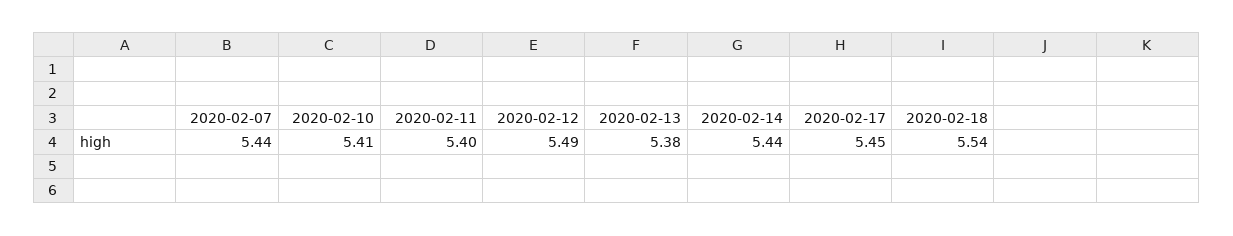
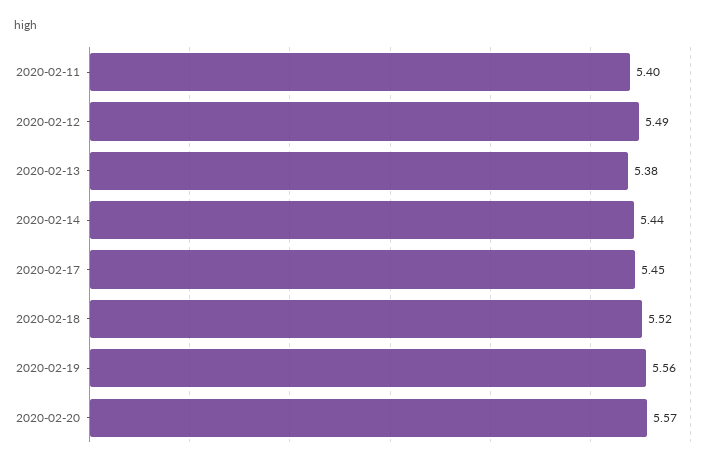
2020-02-07: 5.44 -> none
2020-02-10: 5.41 -> none
2020-02-18: 5.54 -> 5.52
2020-02-19: none -> 5.56
2020-02-20: none -> 5.57

